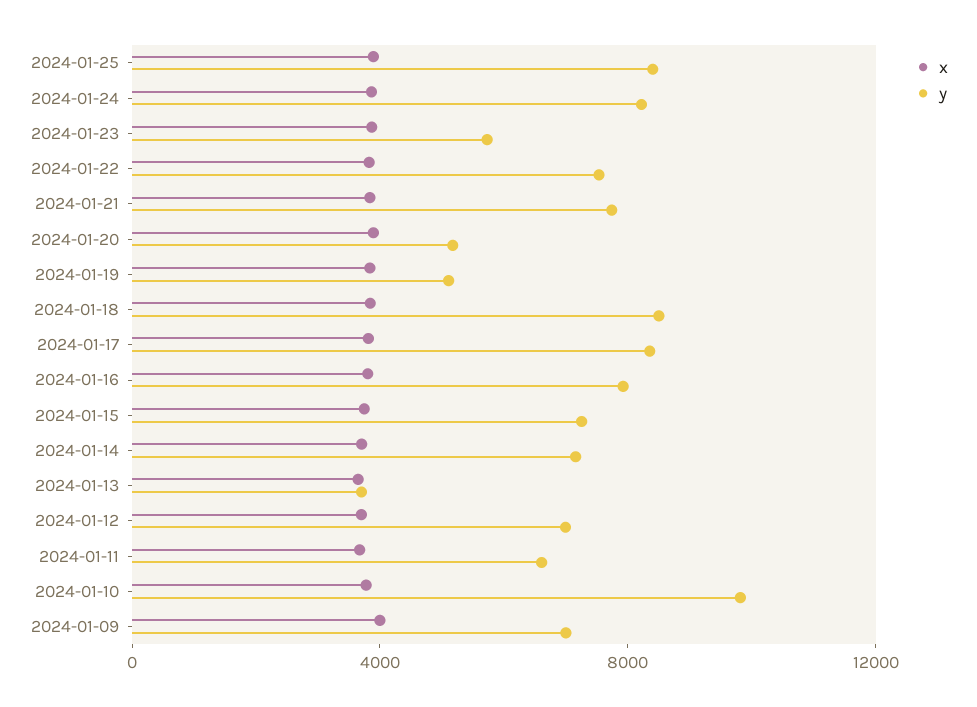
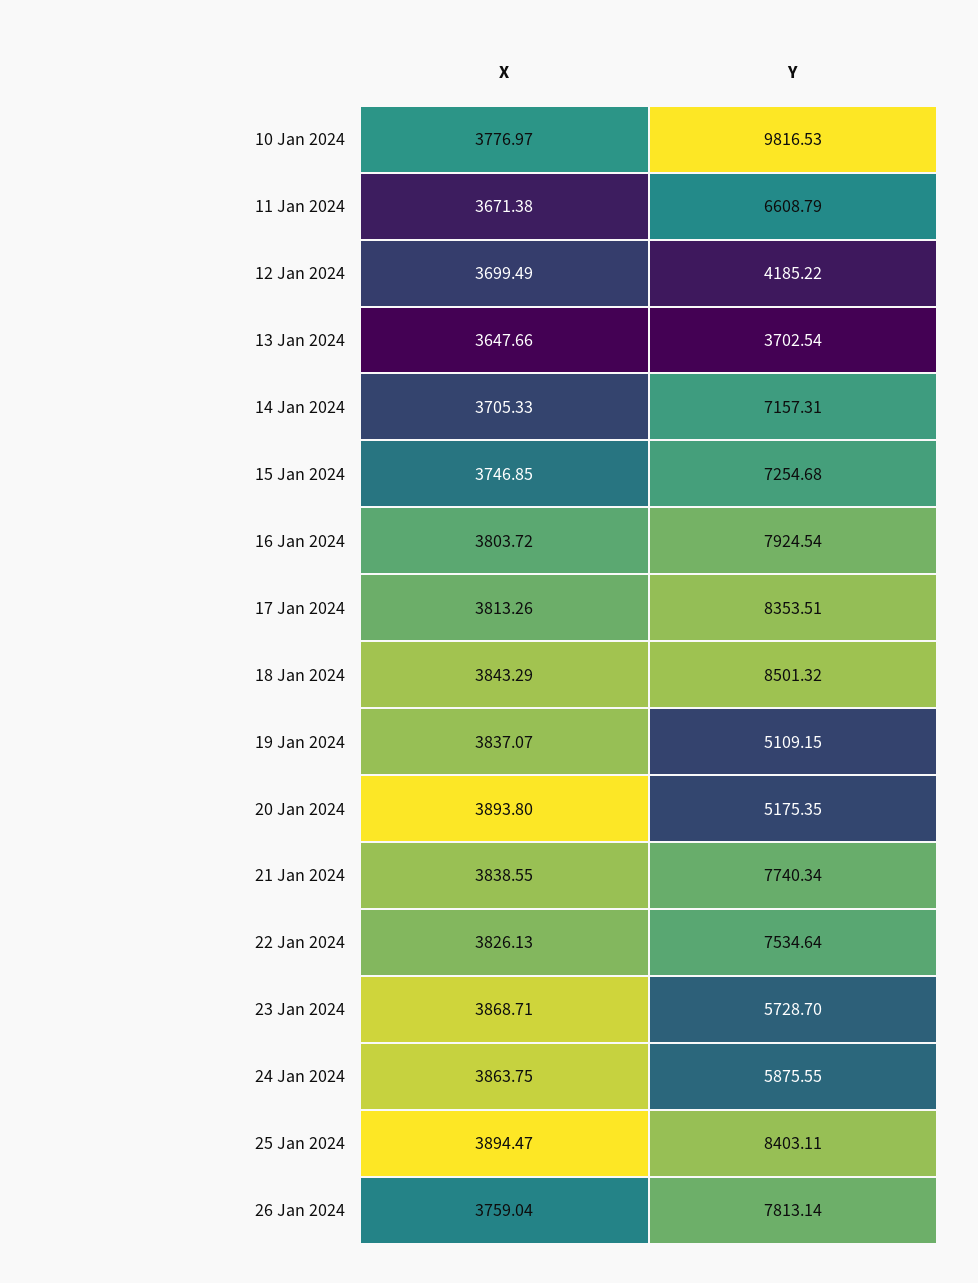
y, 2024-01-24: 8000 -> 5875.55
y, 2024-01-12: 7000 -> 4185.22
x, 2024-01-09: 4000 -> none
y, 2024-01-09: 7000 -> none
x, 26 Jan 2024: none -> 3759.04
y, 26 Jan 2024: none -> 7813.14

